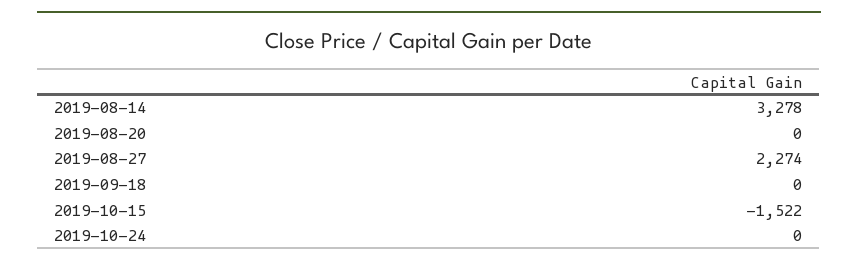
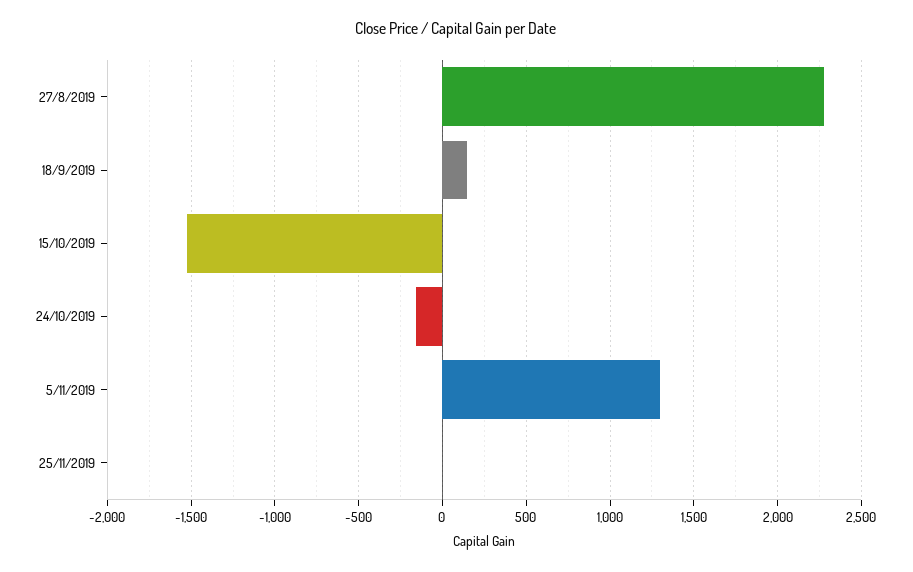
2019-08-14: 3278 -> none
2019-08-20: 0 -> none
2019-09-18: 0 -> 150
2019-10-24: 0 -> -150
5/11/2019: none -> 1300
25/11/2019: none -> 0

